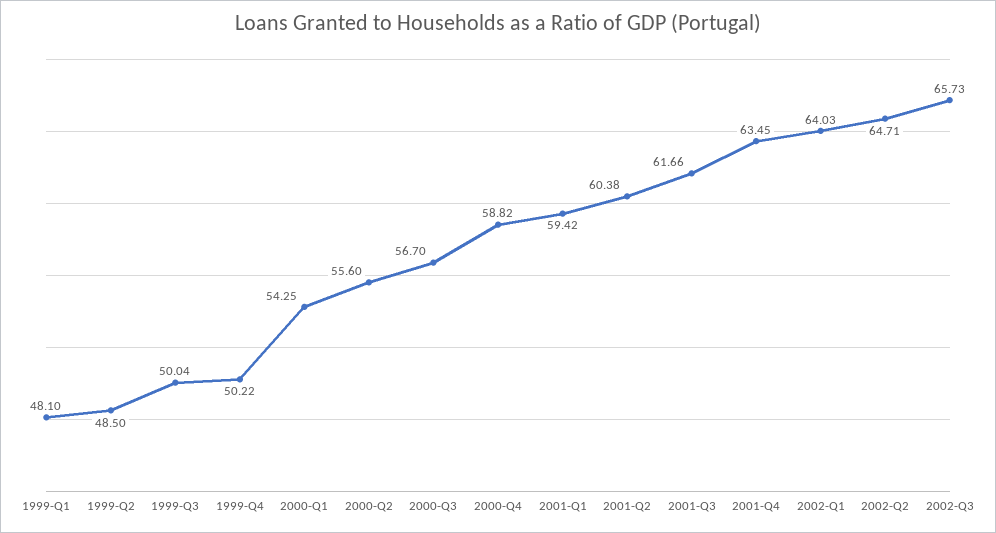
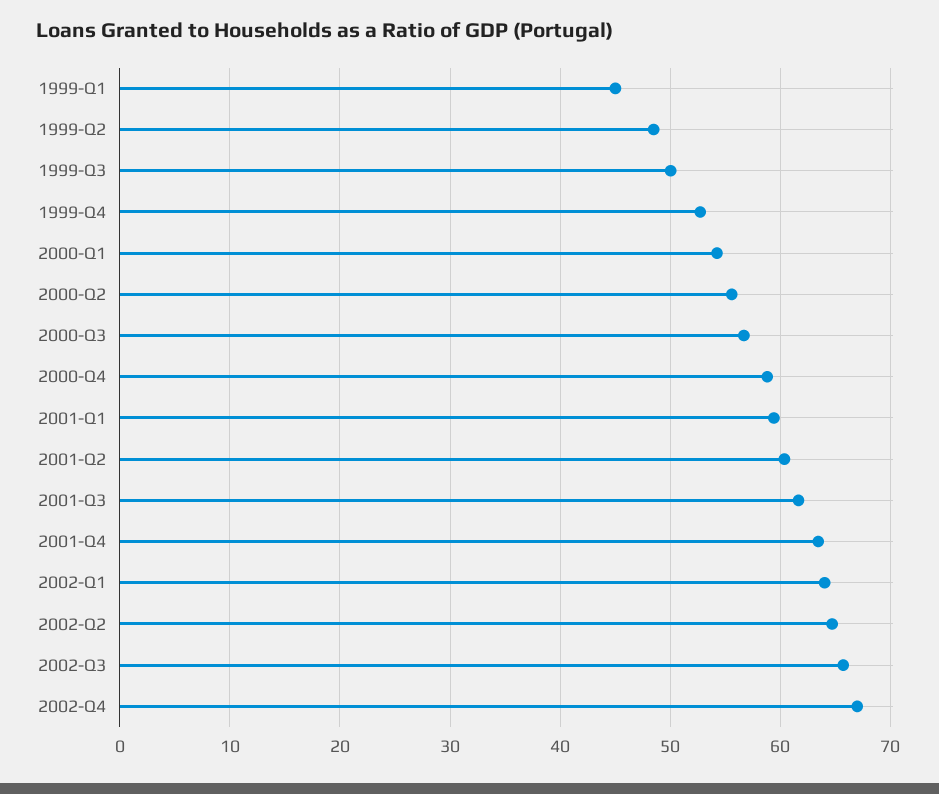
1999-Q1: 48.1 -> 45
1999-Q4: 50.22 -> 53
2002-Q4: none -> 67

